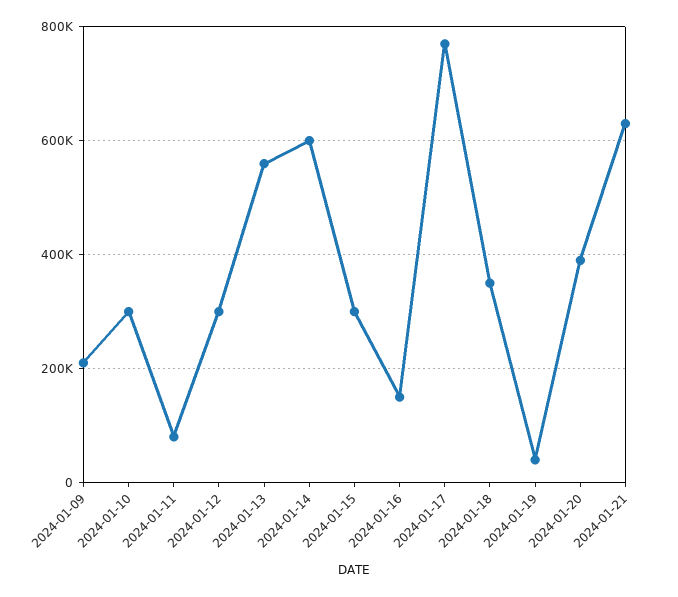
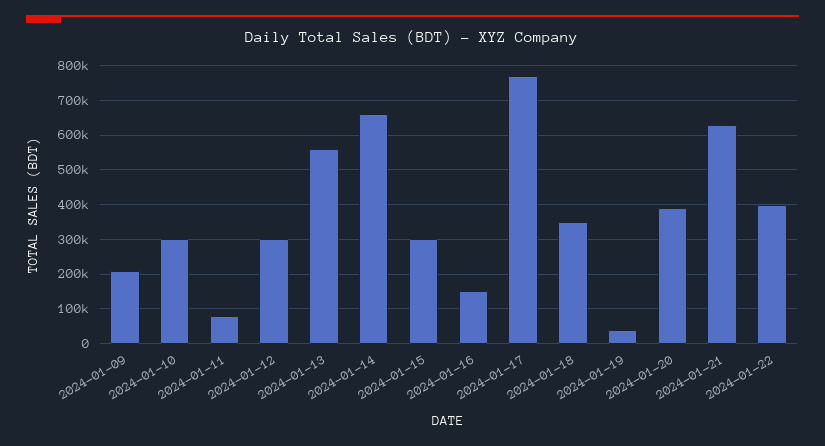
2024-01-14: 600000 -> 660000
2024-01-22: none -> 400000

